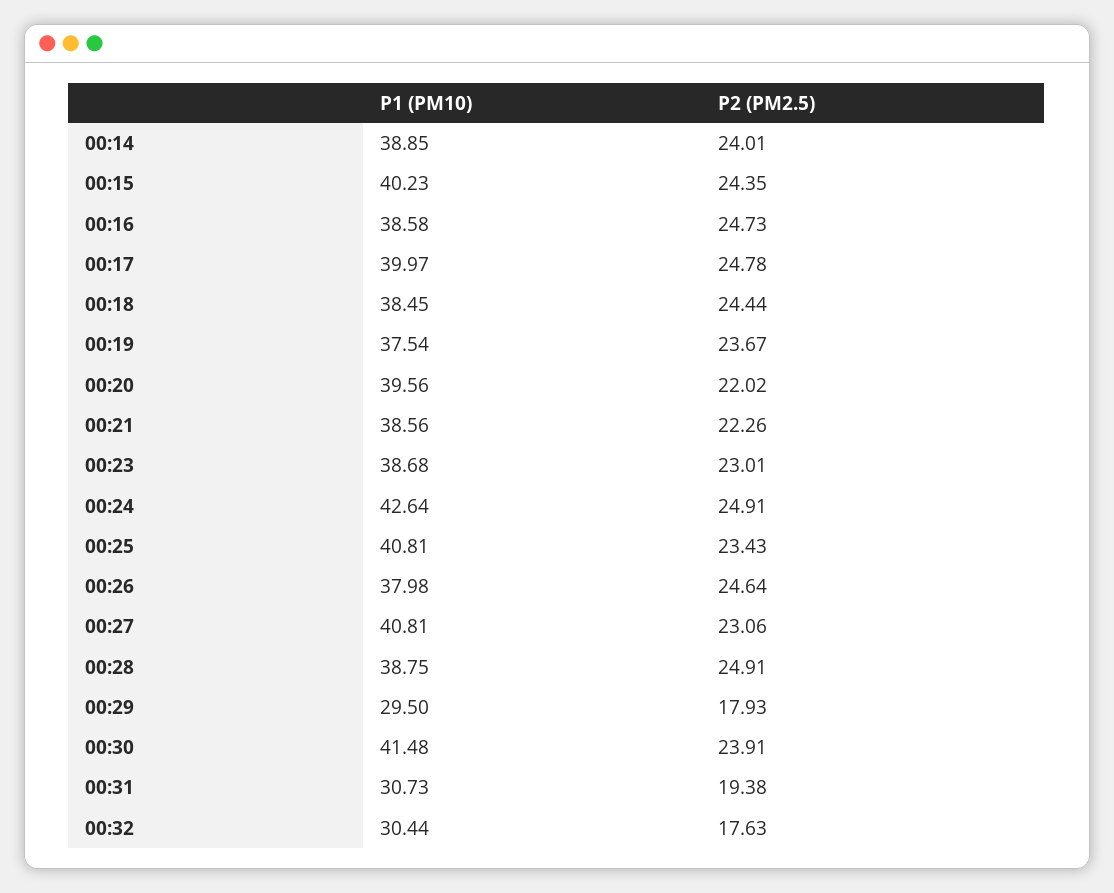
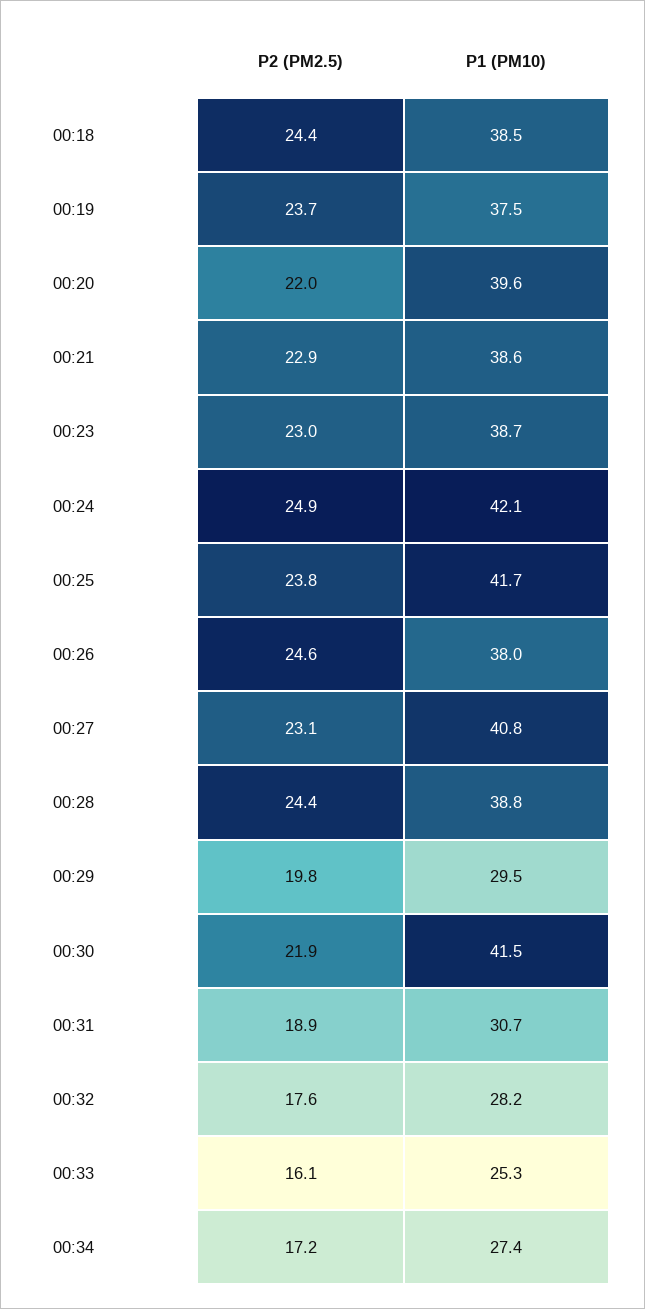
P1 (PM10), 00:14: 38.85 -> none
P2 (PM2.5), 00:14: 24.01 -> none
P1 (PM10), 00:15: 40.23 -> none
P2 (PM2.5), 00:15: 24.35 -> none
P1 (PM10), 00:16: 38.58 -> none
P2 (PM2.5), 00:16: 24.73 -> none
P1 (PM10), 00:17: 39.97 -> none
P2 (PM2.5), 00:17: 24.78 -> none
P2 (PM2.5), 00:21: 22.26 -> 22.9
P1 (PM10), 00:24: 42.64 -> 42.1
P1 (PM10), 00:25: 40.81 -> 41.7
P2 (PM2.5), 00:25: 23.43 -> 23.8
P2 (PM2.5), 00:28: 24.91 -> 24.4
P2 (PM2.5), 00:29: 17.93 -> 19.8
P2 (PM2.5), 00:30: 23.91 -> 21.9
P2 (PM2.5), 00:31: 19.38 -> 18.9
P1 (PM10), 00:32: 30.44 -> 28.2
P2 (PM2.5), 00:33: none -> 16.1
P1 (PM10), 00:33: none -> 25.3
P2 (PM2.5), 00:34: none -> 17.2
P1 (PM10), 00:34: none -> 27.4

